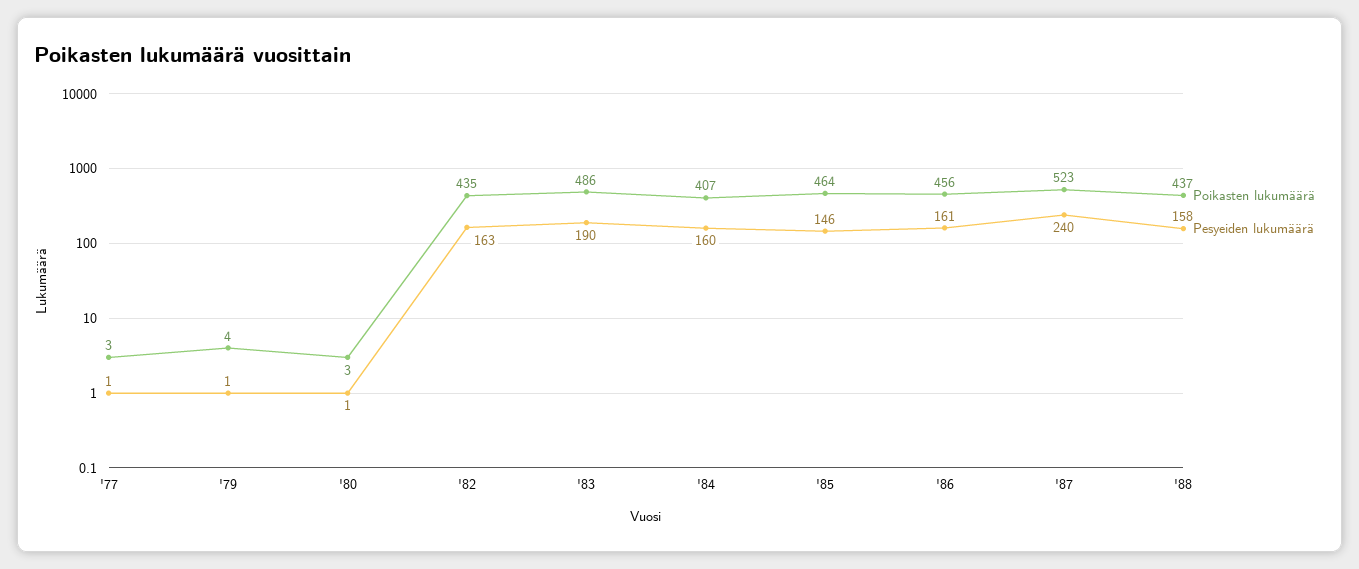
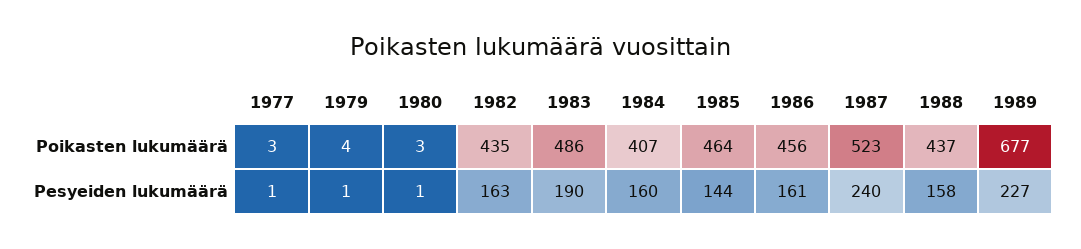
Pesyeiden lukumäärä, '85: 146 -> 144
Poikasten lukumäärä, 1989: none -> 677
Pesyeiden lukumäärä, 1989: none -> 227

